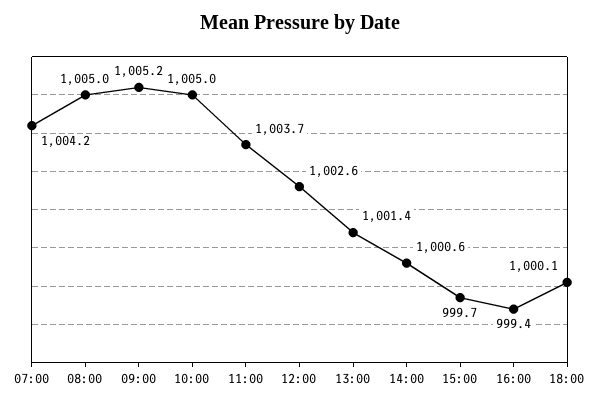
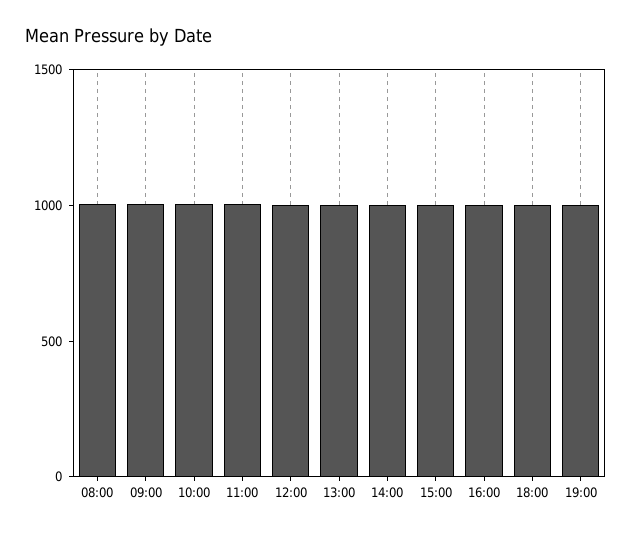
07:00: 1004.2 -> none
19:00: none -> 1000

